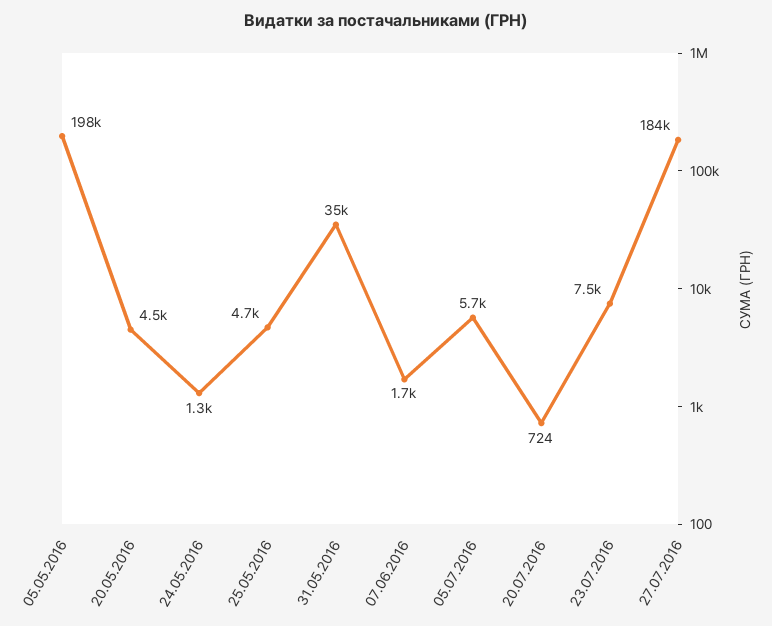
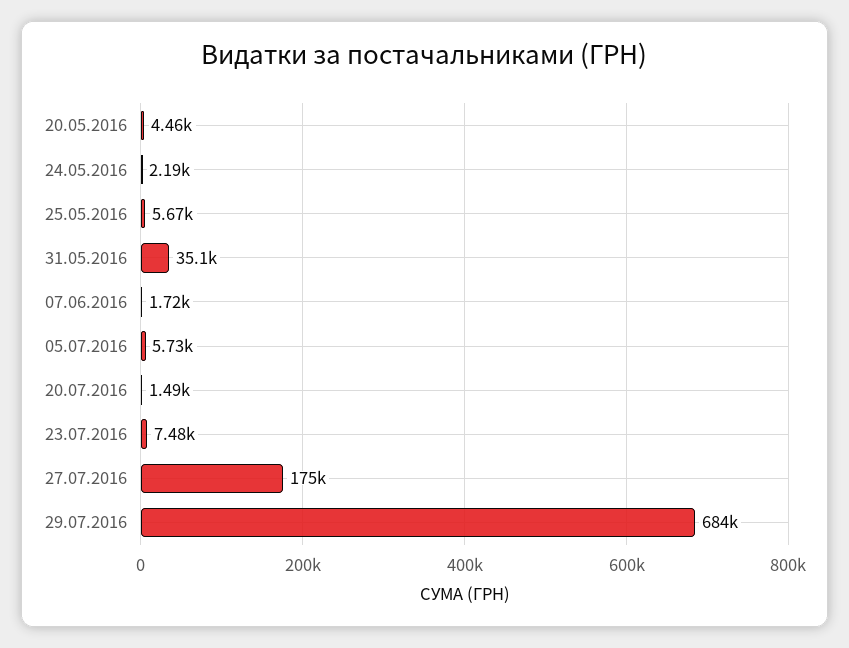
05.05.2016: 198000 -> none
24.05.2016: 1300 -> 2190
25.05.2016: 4700 -> 5670
20.07.2016: 724 -> 1490
27.07.2016: 184000 -> 175000
29.07.2016: none -> 684000

